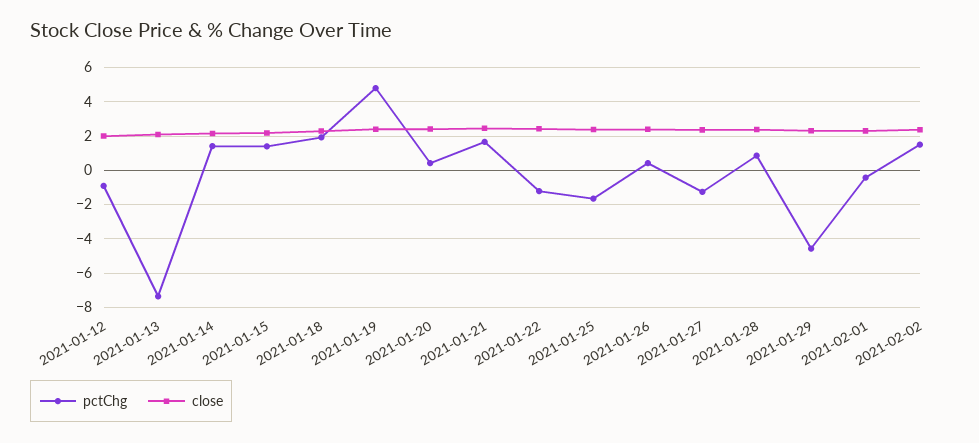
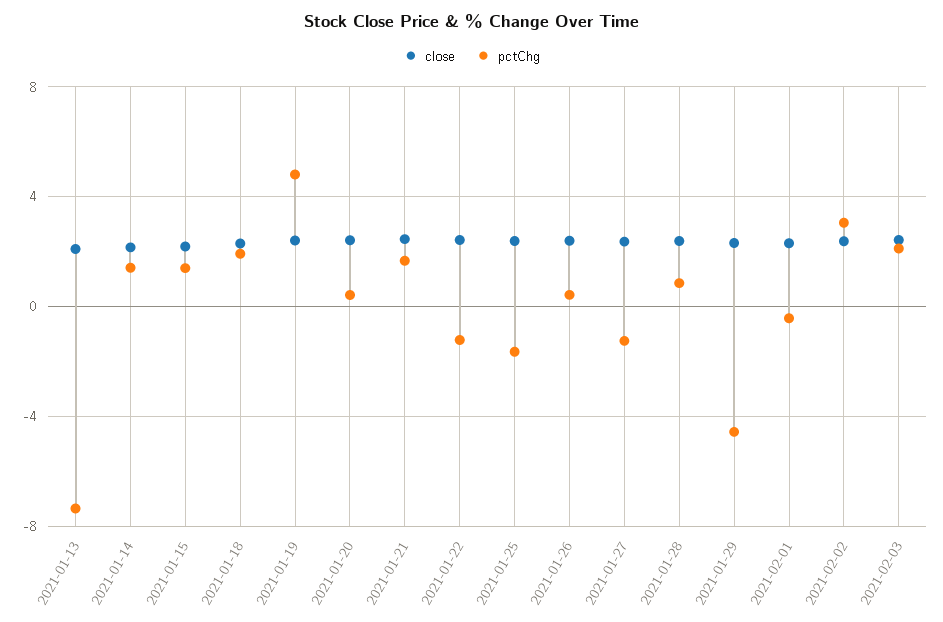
pctChg, 2021-01-12: -1 -> none
close, 2021-01-12: 2 -> none
pctChg, 2021-02-02: 1.5 -> 3
close, 2021-02-03: none -> 2.5
pctChg, 2021-02-03: none -> 2

